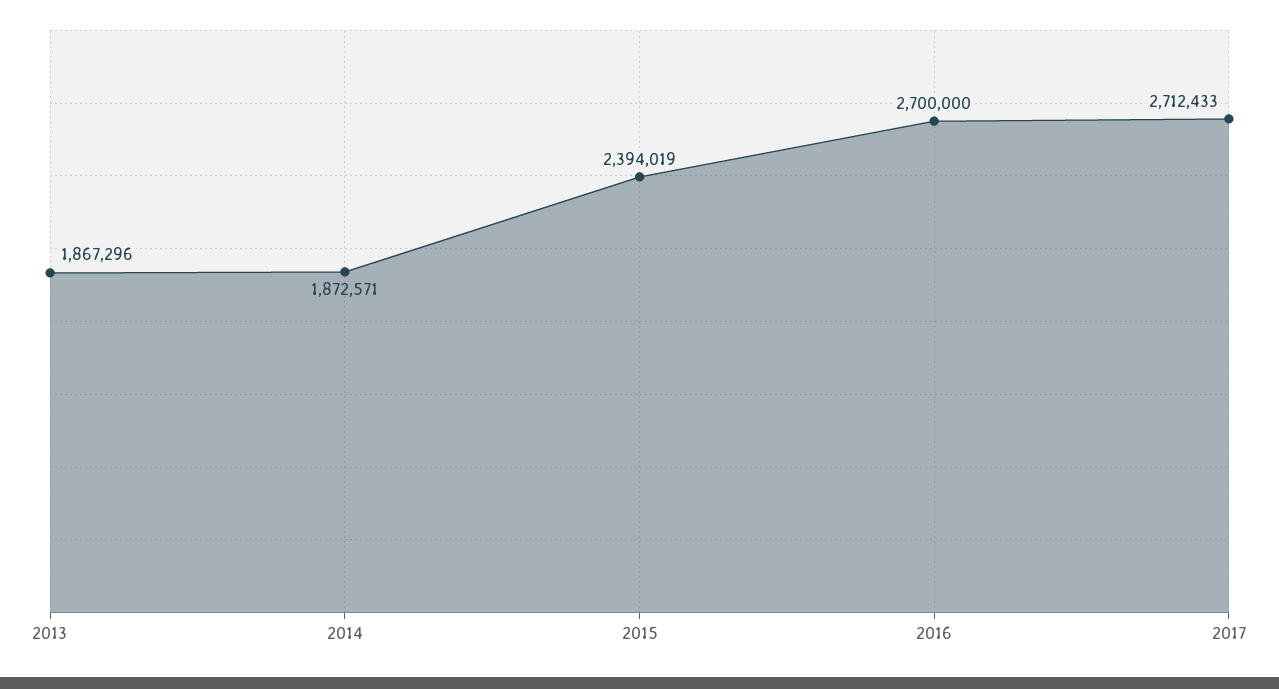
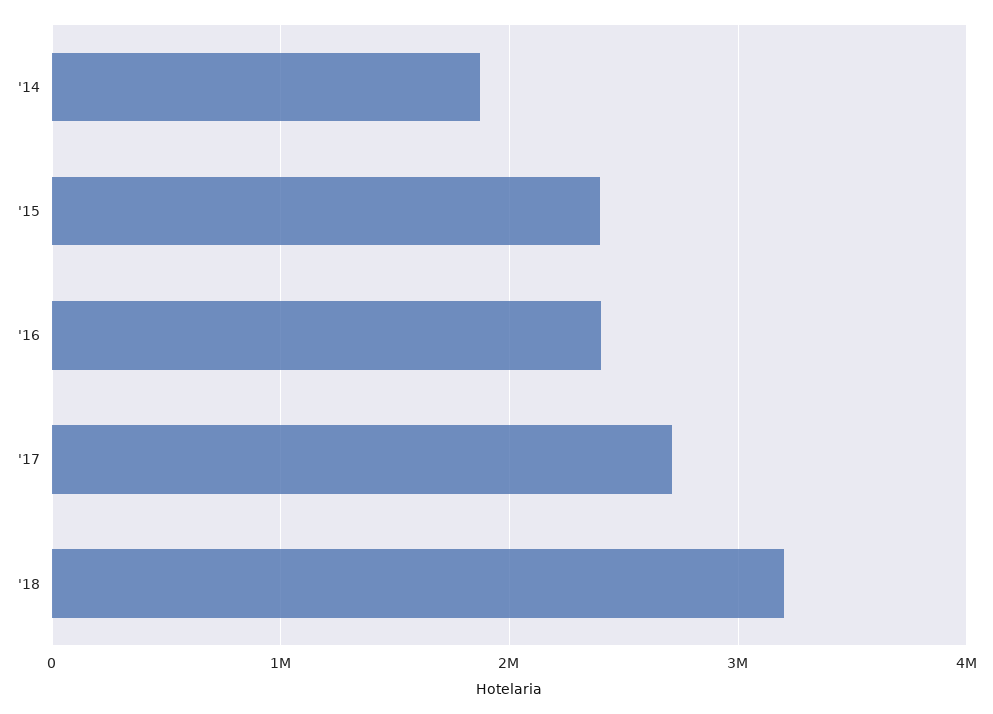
2013: 1867296 -> none
2016: 2700000 -> 2400000
'18: none -> 3200000

